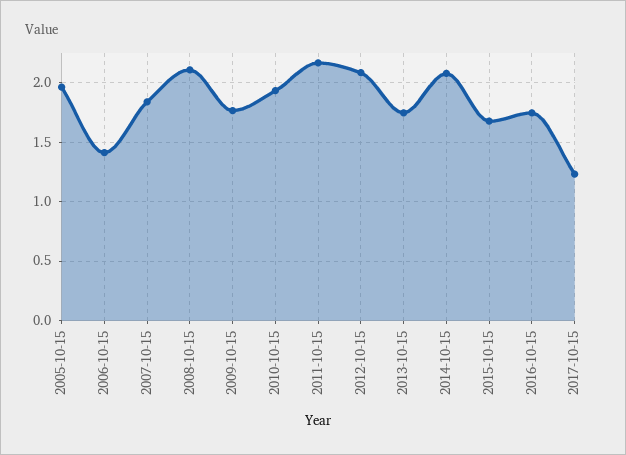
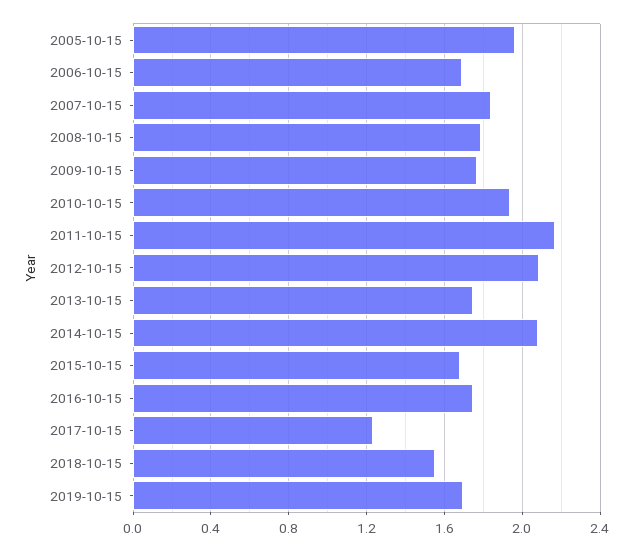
2006-10-15: 1.4 -> 1.7
2008-10-15: 2.1 -> 1.8
2018-10-15: none -> 1.55
2019-10-15: none -> 1.7

